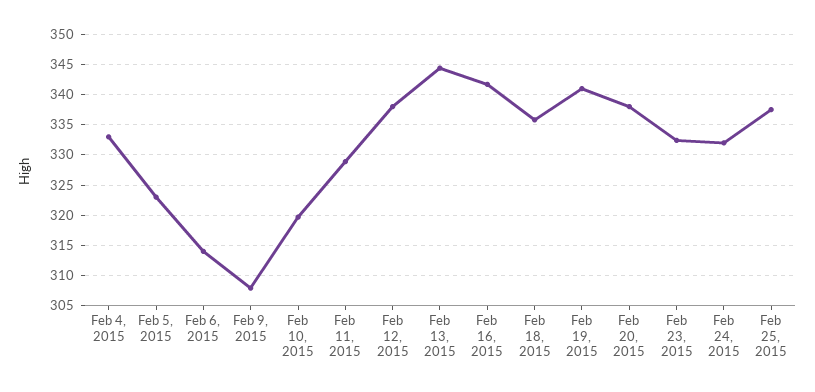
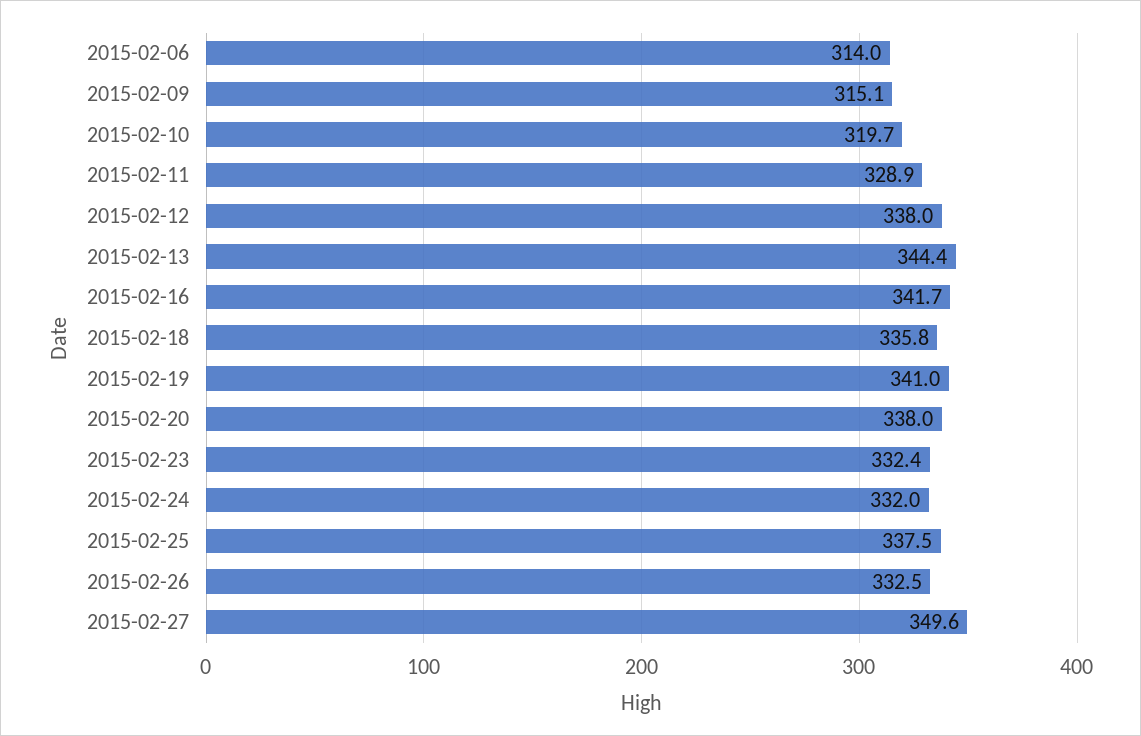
Feb 4, 2015: 333 -> none
Feb 5, 2015: 323 -> none
Feb 9, 2015: 308 -> 315.1
2015-02-26: none -> 332.5
2015-02-27: none -> 349.6

